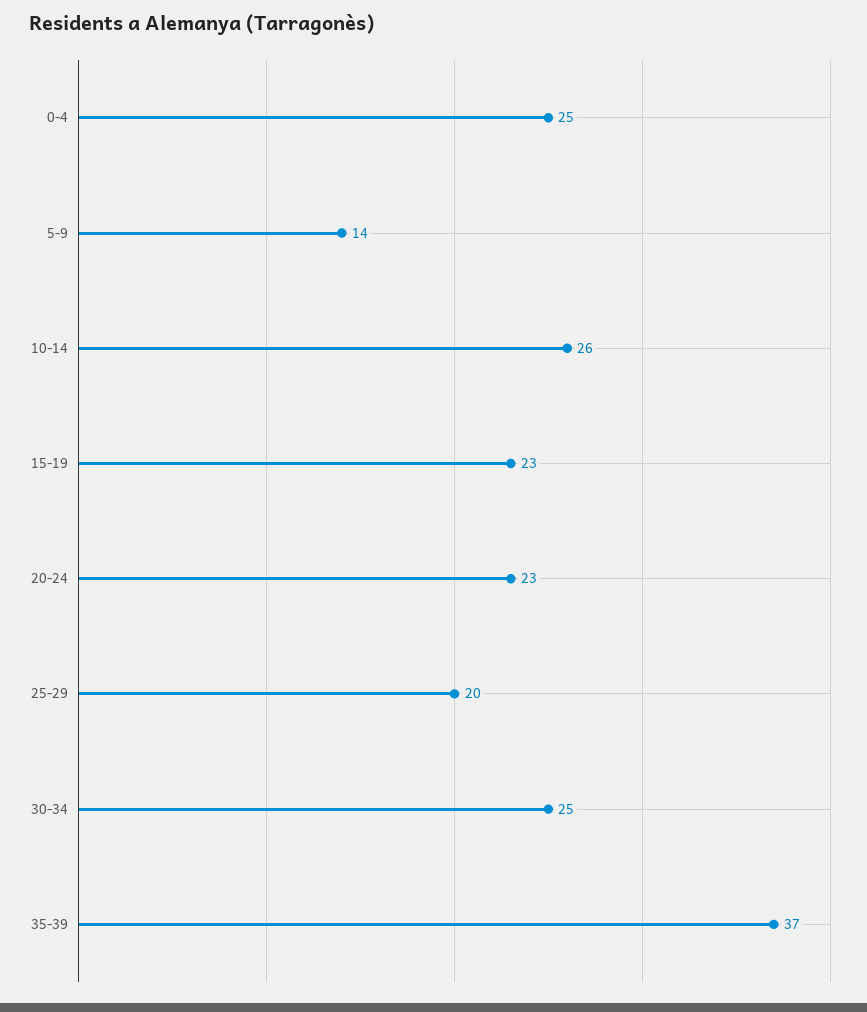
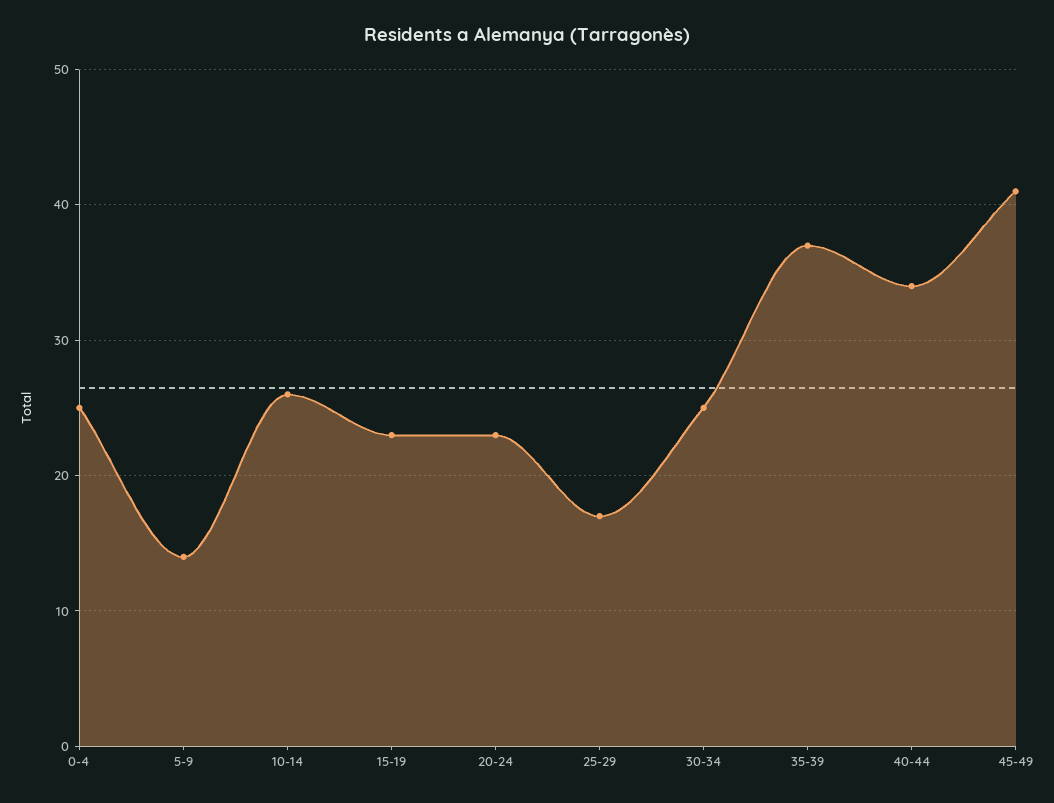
25-29: 20 -> 17
40-44: none -> 34
45-49: none -> 41

